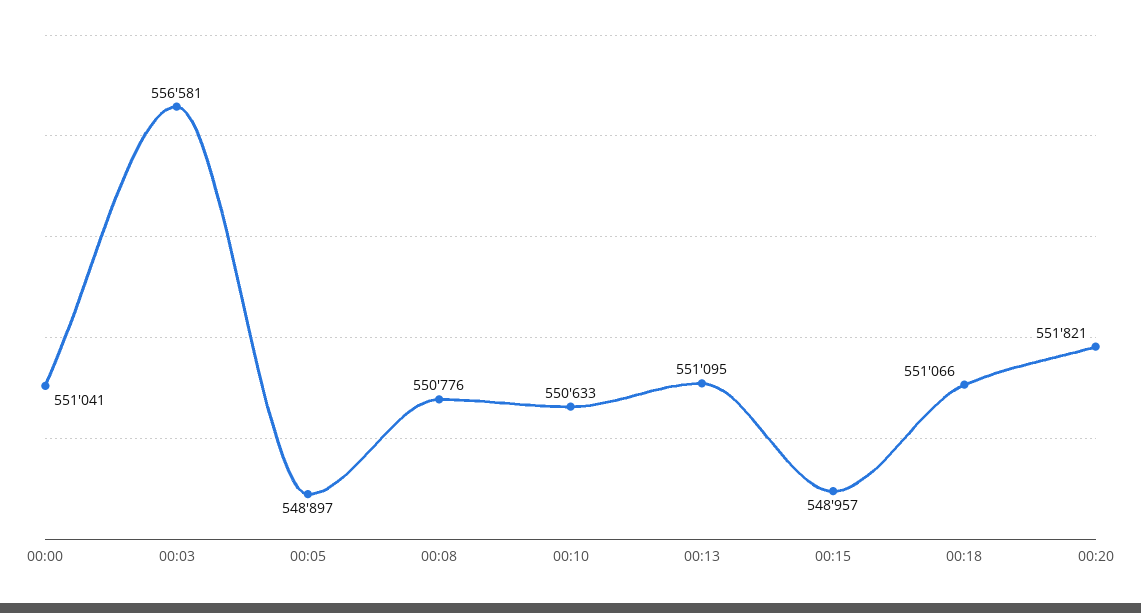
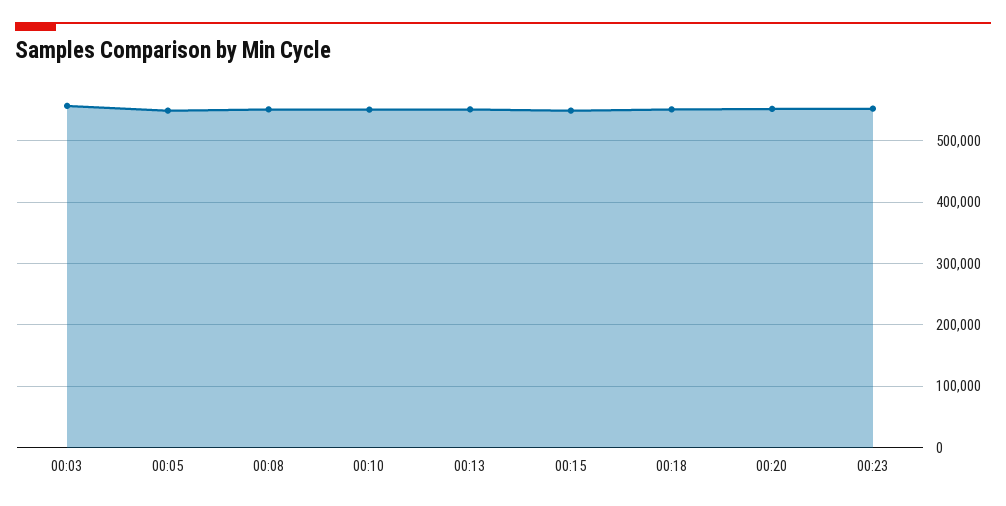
00:00: 551041 -> none
00:23: none -> 550000

